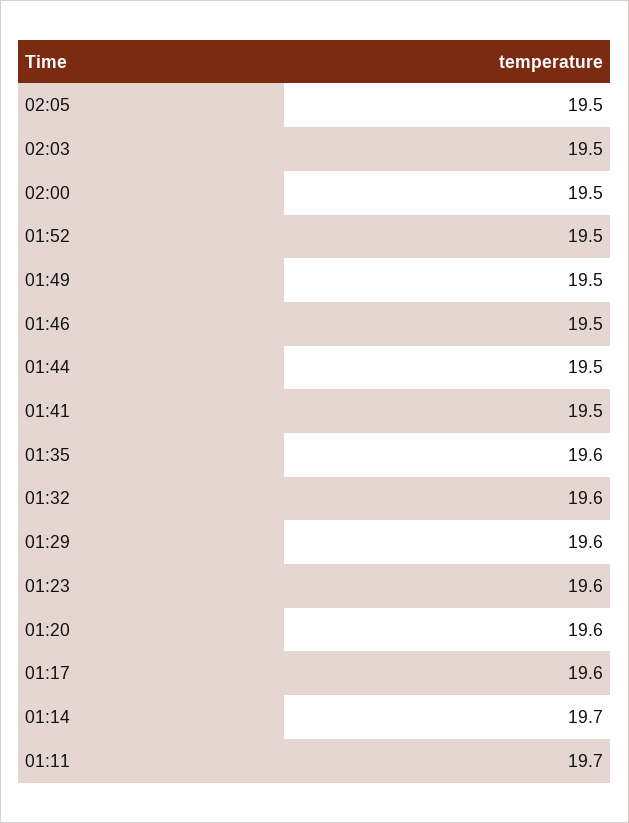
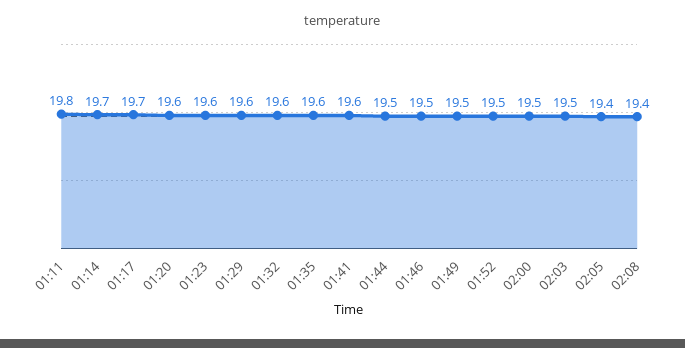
02:05: 19.5 -> 19.4
01:41: 19.5 -> 19.6
01:17: 19.6 -> 19.7
01:11: 19.7 -> 19.8
02:08: none -> 19.4

